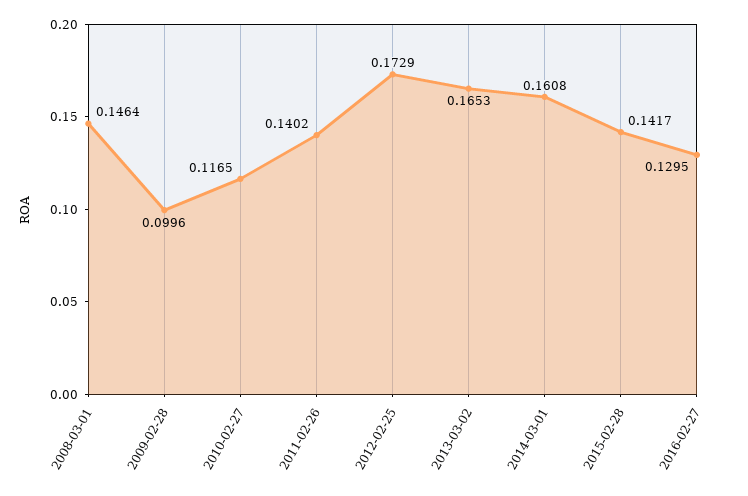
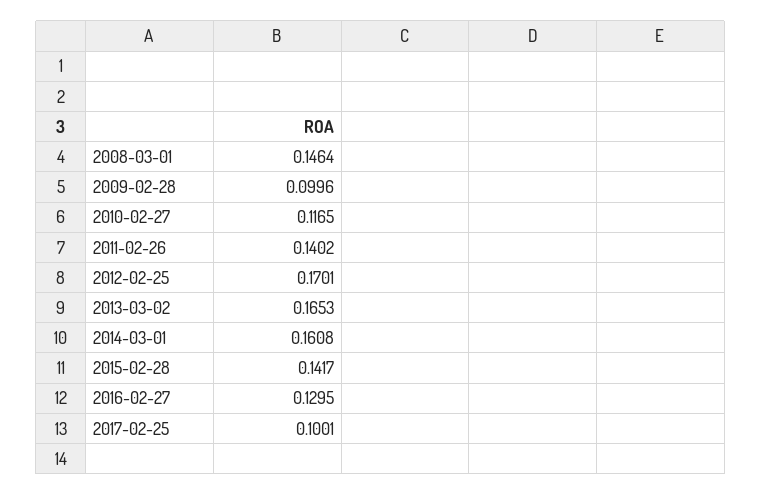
2012-02-25: 0.1729 -> 0.1701
2017-02-25: none -> 0.1001

